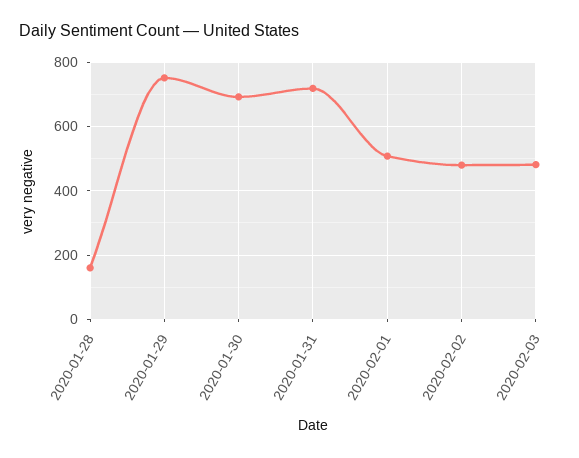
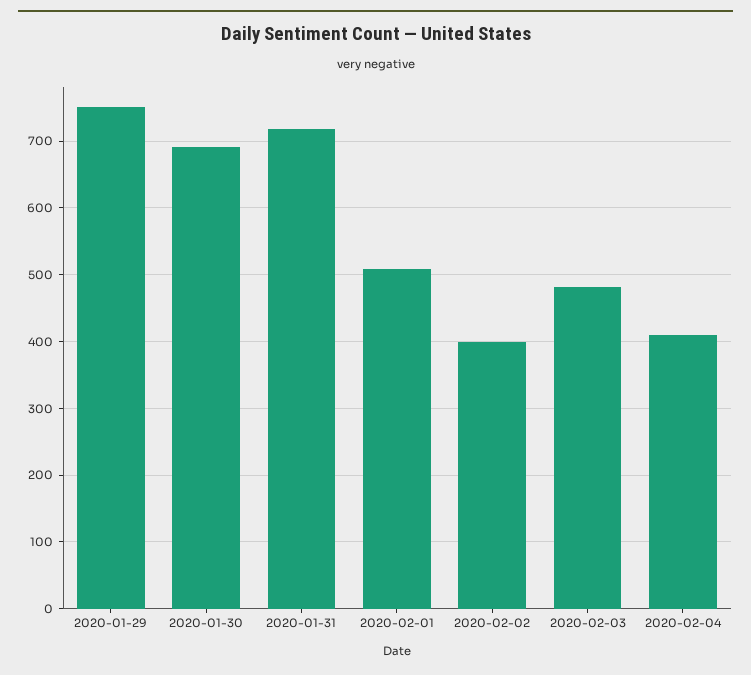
2020-01-28: 160 -> none
2020-02-02: 480 -> 400
2020-02-04: none -> 410

